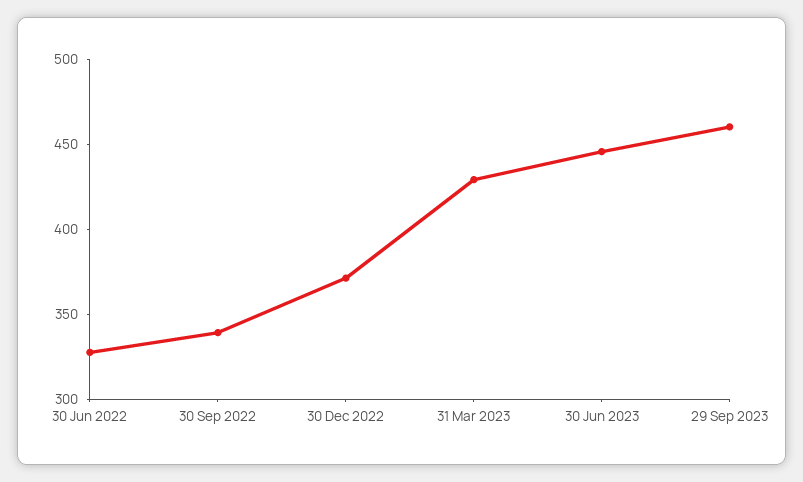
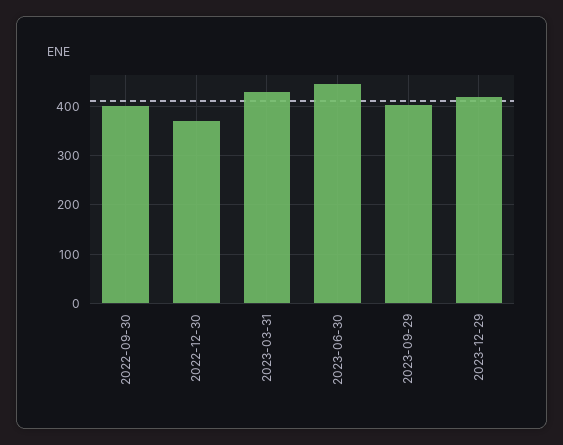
30 Jun 2022: 330 -> none
30 Sep 2022: 340 -> 400
29 Sep 2023: 460 -> 400
2023-12-29: none -> 420

